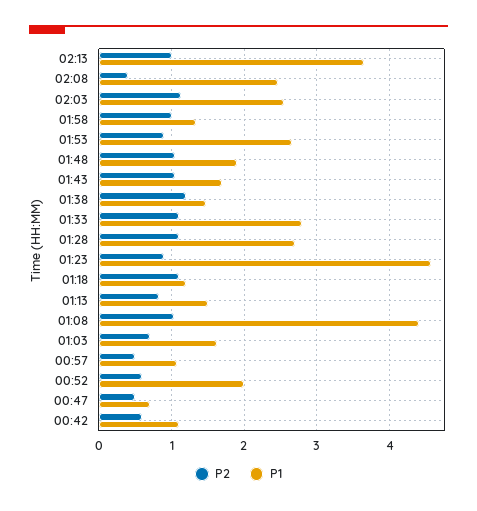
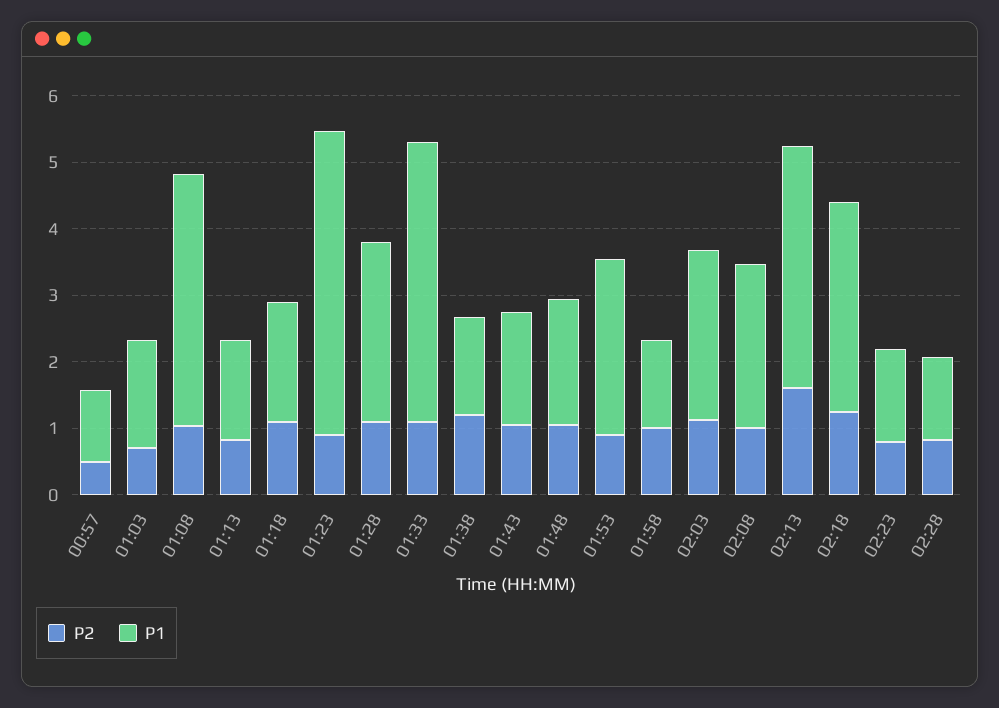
P2, 02:13: 1 -> 1.6
P2, 02:08: 0.4 -> 1
P1, 01:33: 2.8 -> 4.2
P1, 01:18: 1.2 -> 1.8
P1, 01:08: 4.4 -> 3.8
P2, 00:52: 0.6 -> none
P1, 00:52: 2 -> none
P2, 00:47: 0.5 -> none
P1, 00:47: 0.7 -> none
P2, 00:42: 0.6 -> none
P1, 00:42: 1.1 -> none
P2, 02:18: none -> 1.2
P1, 02:18: none -> 3.2
P2, 02:23: none -> 0.8
P1, 02:23: none -> 1.4
P2, 02:28: none -> 0.8
P1, 02:28: none -> 1.2

